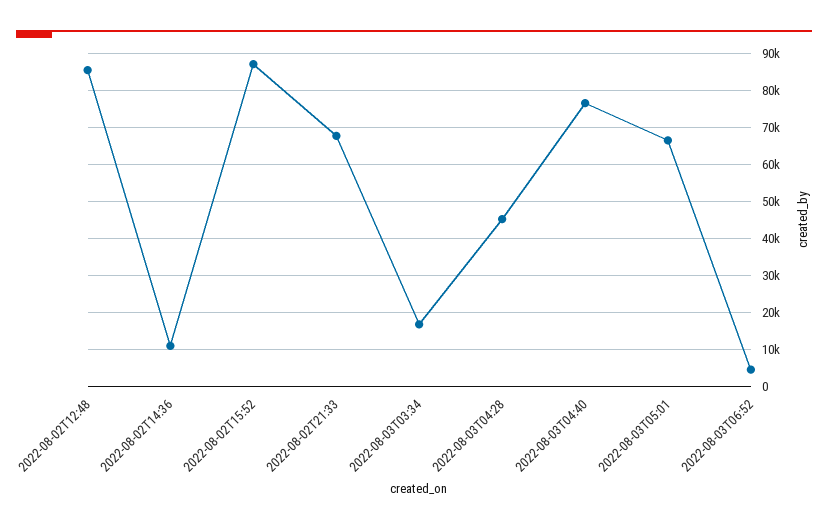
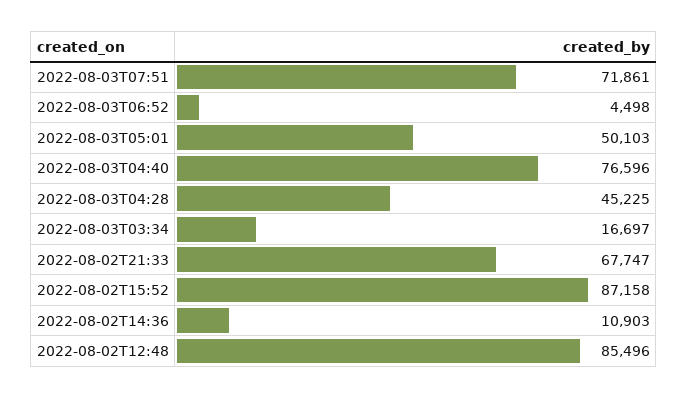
2022-08-03T05:01: 66000 -> 50103
2022-08-03T07:51: none -> 71861

